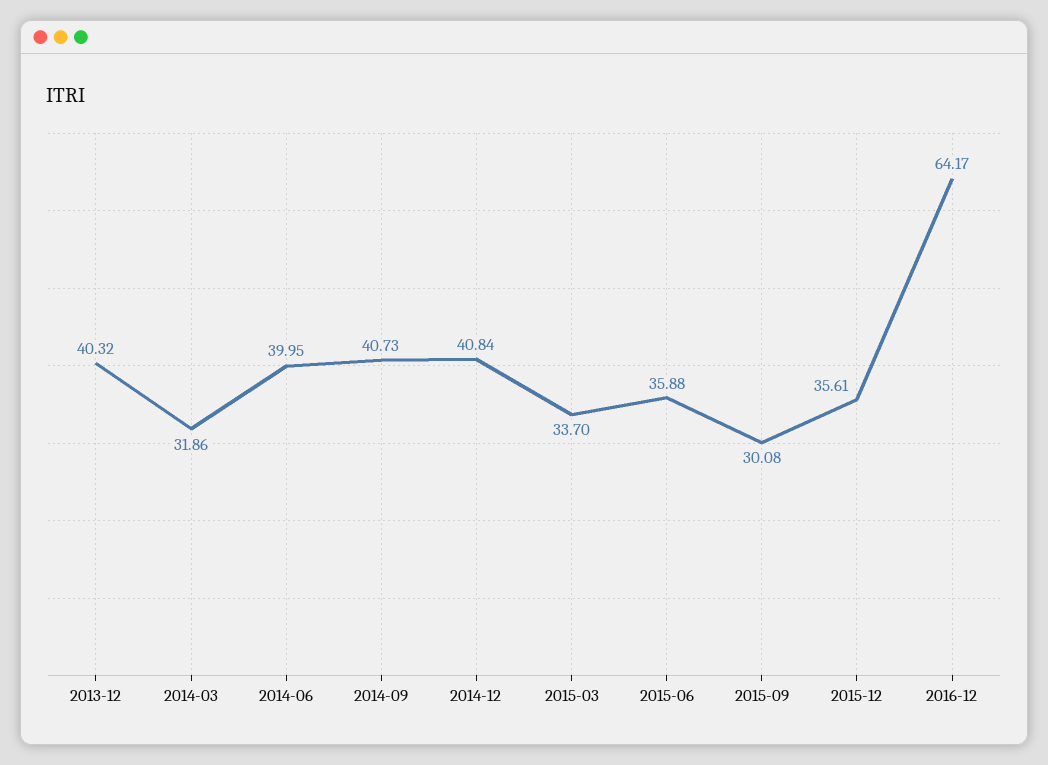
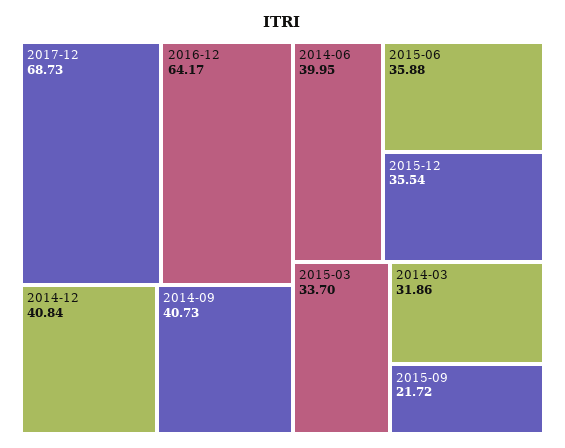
2013-12: 40.32 -> none
2015-09: 30.08 -> 21.72
2015-12: 35.61 -> 35.54
2017-12: none -> 68.73

